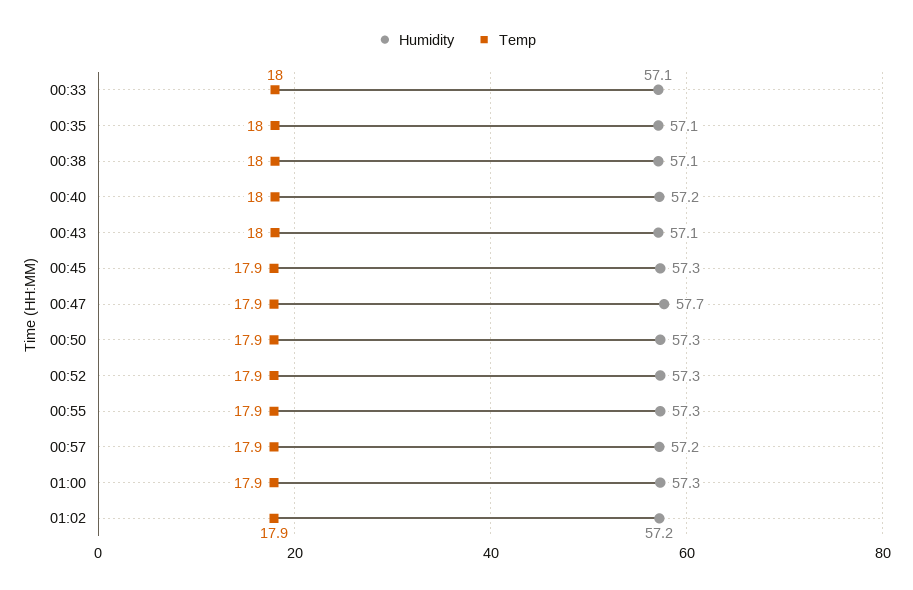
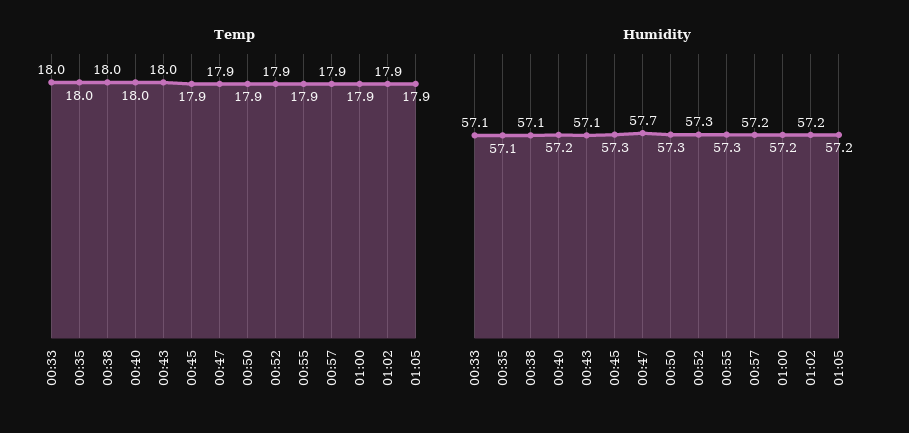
Humidity, 01:00: 57.3 -> 57.2
Temp, 01:05: none -> 17.9
Humidity, 01:05: none -> 57.2

